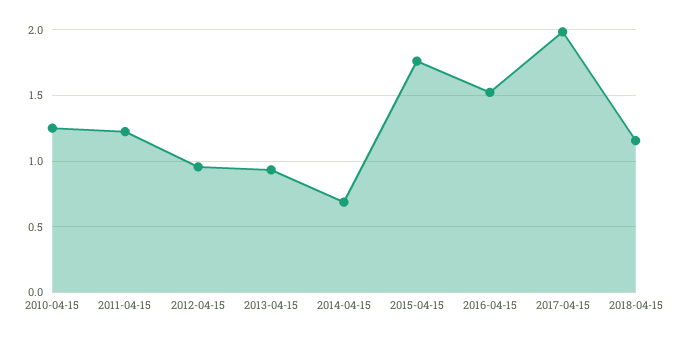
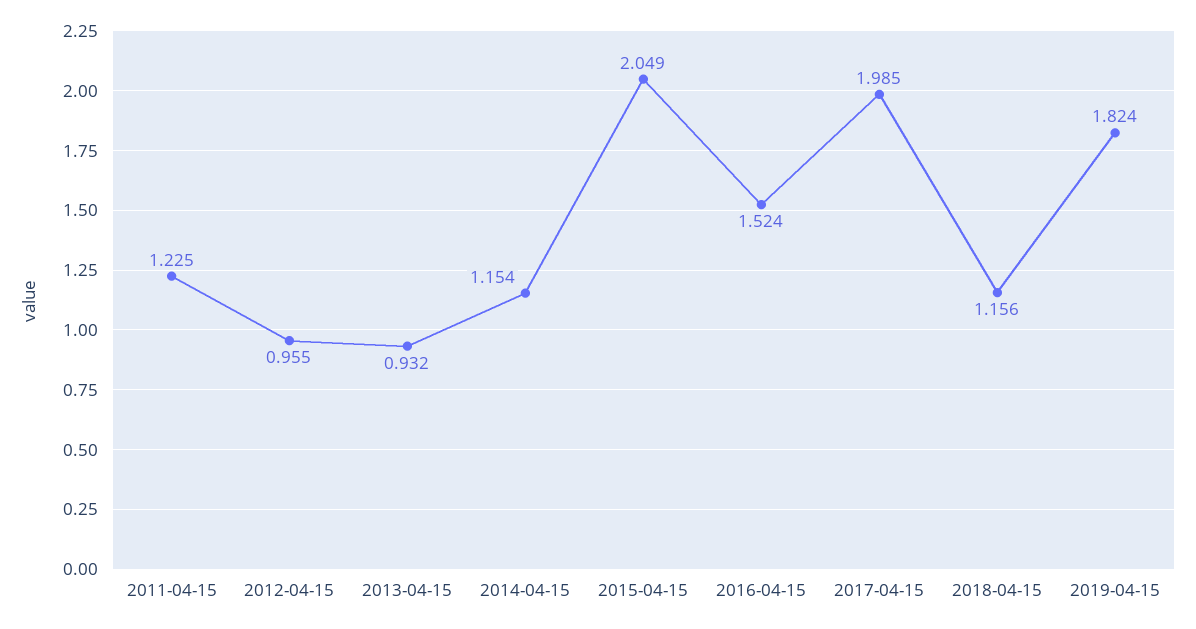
2010-04-15: 1.25 -> none
2014-04-15: 0.7 -> 1.154
2015-04-15: 1.75 -> 2.049
2019-04-15: none -> 1.824

